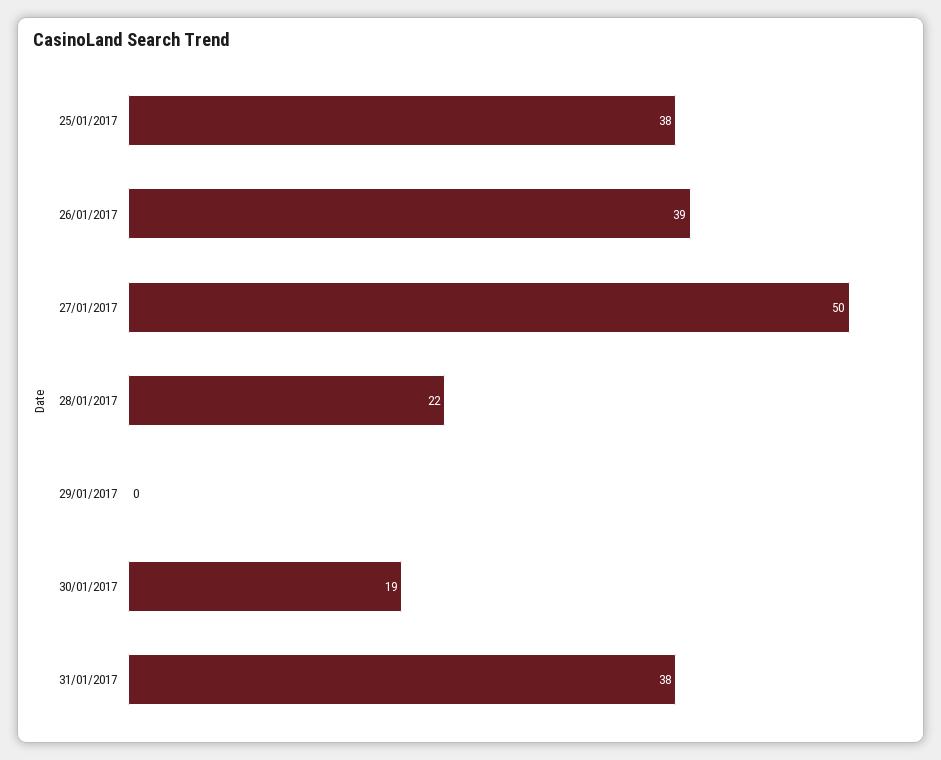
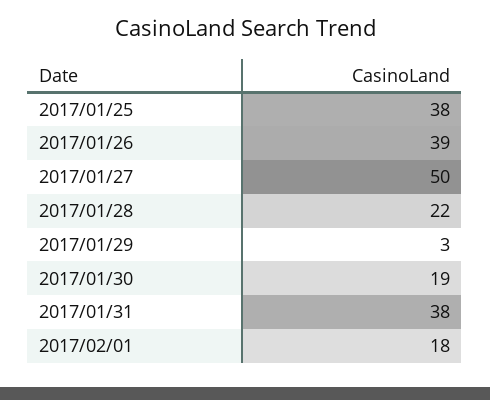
29/01/2017: 0 -> 3
2017/02/01: none -> 18

